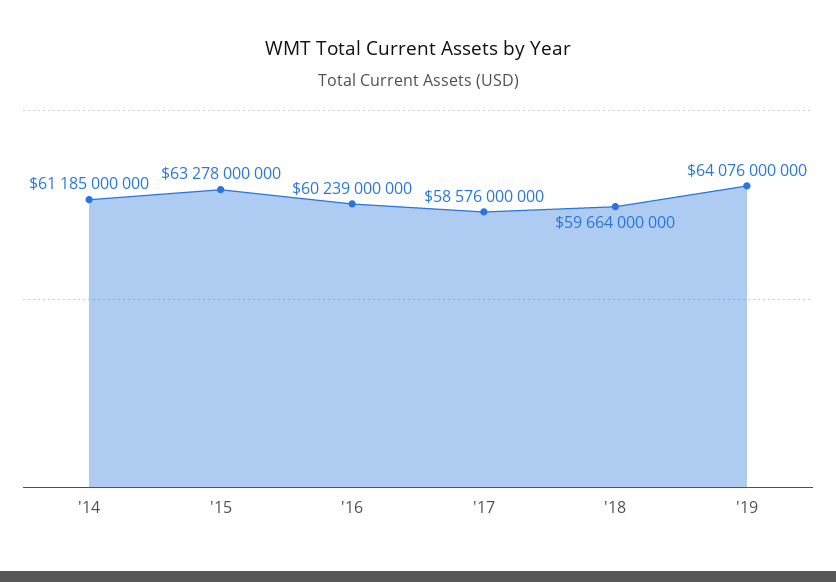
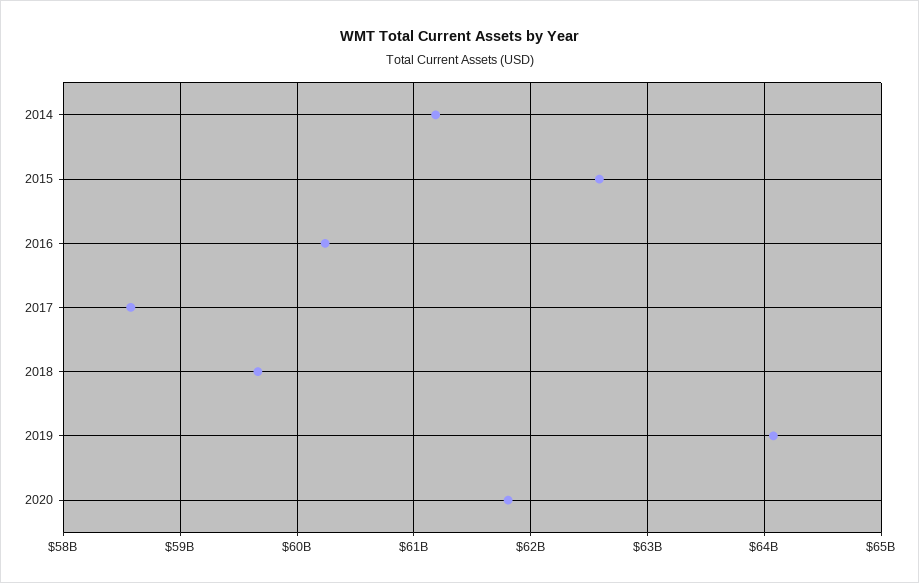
'15: 63278000000 -> 62600000000
2020: none -> 61800000000

